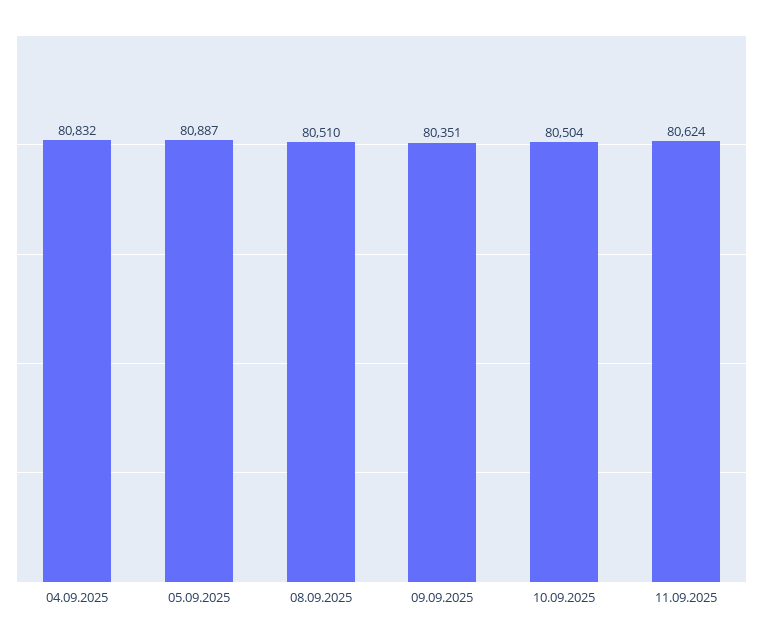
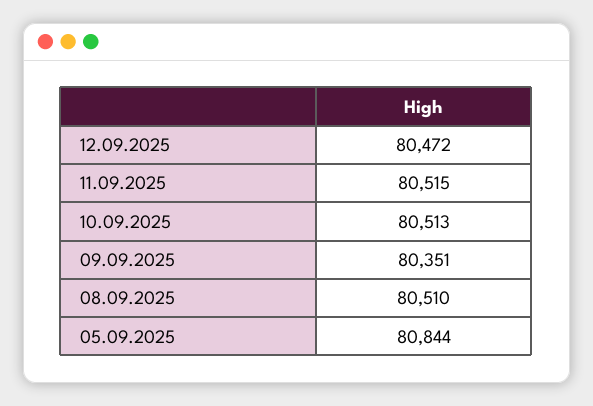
04.09.2025: 80832 -> none
05.09.2025: 80887 -> 80844
10.09.2025: 80504 -> 80513
11.09.2025: 80624 -> 80515
12.09.2025: none -> 80472

